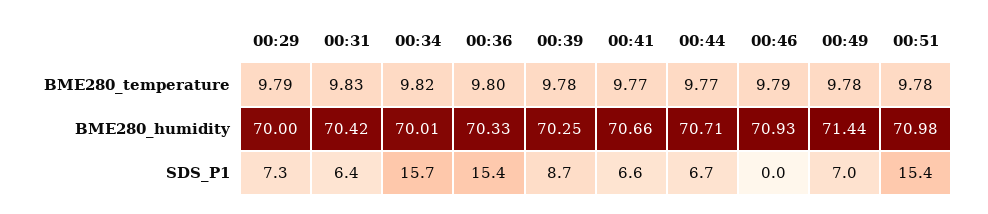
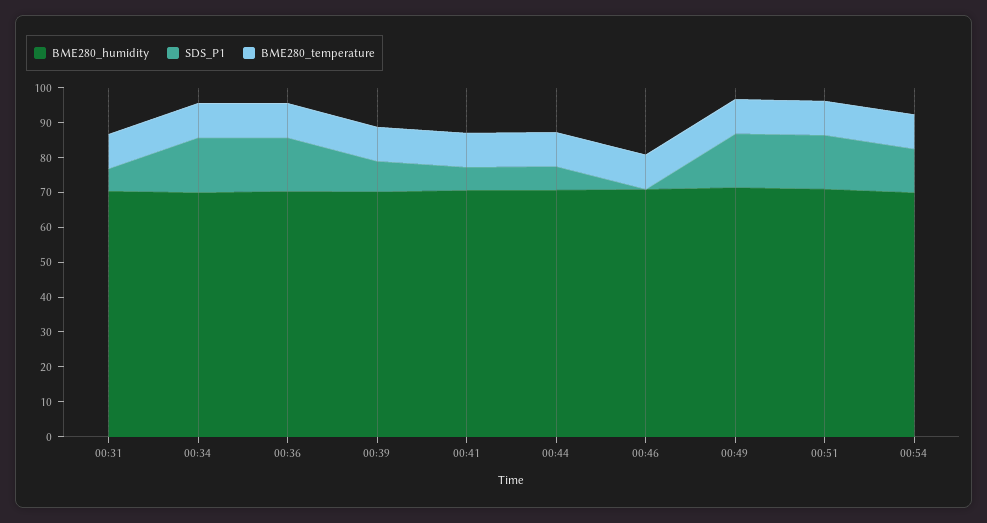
BME280_temperature, 00:29: 9.79 -> none
BME280_humidity, 00:29: 70 -> none
SDS_P1, 00:29: 7.3 -> none
SDS_P1, 00:49: 7 -> 15
BME280_humidity, 00:54: none -> 70
SDS_P1, 00:54: none -> 12.5
BME280_temperature, 00:54: none -> 10

